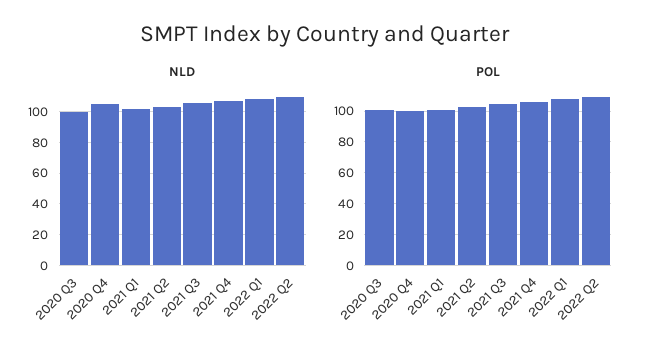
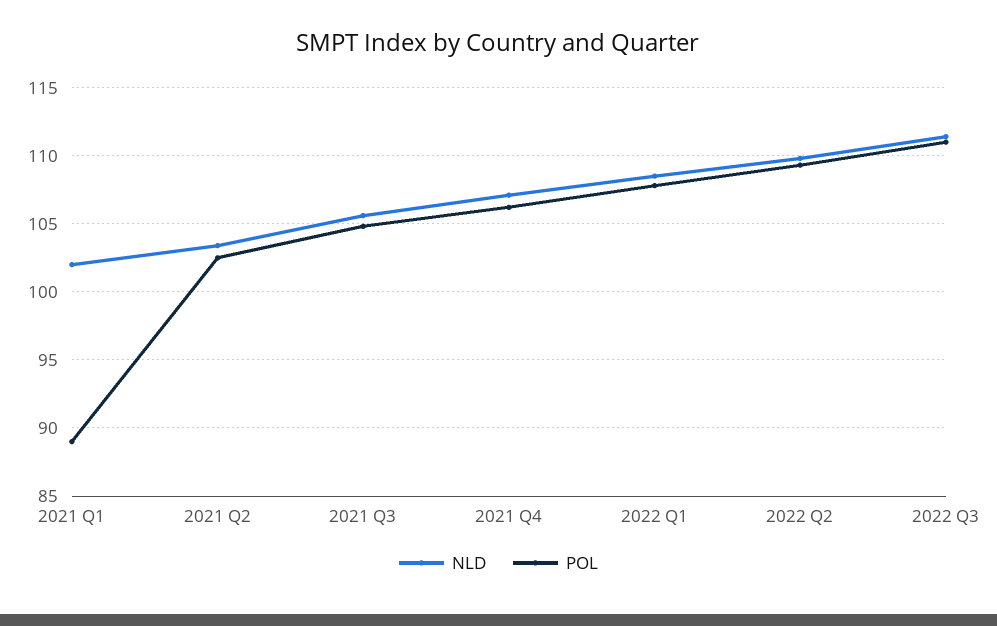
NLD, 2020 Q3: 100 -> none
NLD, 2020 Q4: 105 -> none
POL, 2020 Q3: 100 -> none
POL, 2020 Q4: 100 -> none
POL, 2021 Q1: 100 -> 89
NLD, 2022 Q3: none -> 111.5
POL, 2022 Q3: none -> 111

